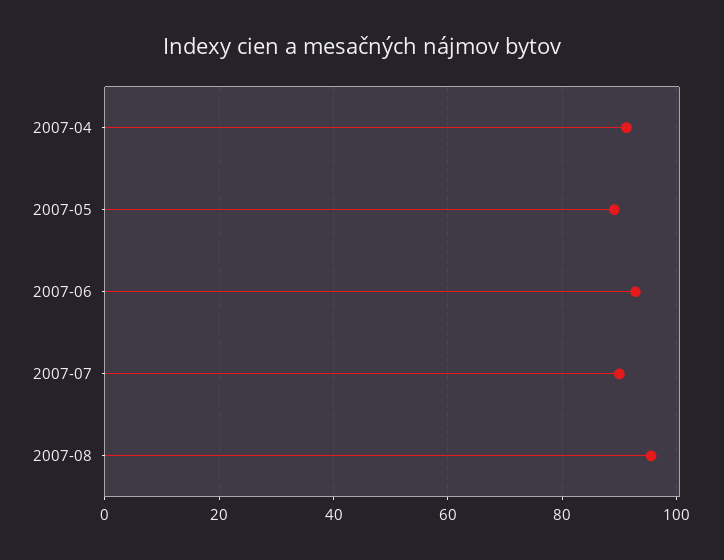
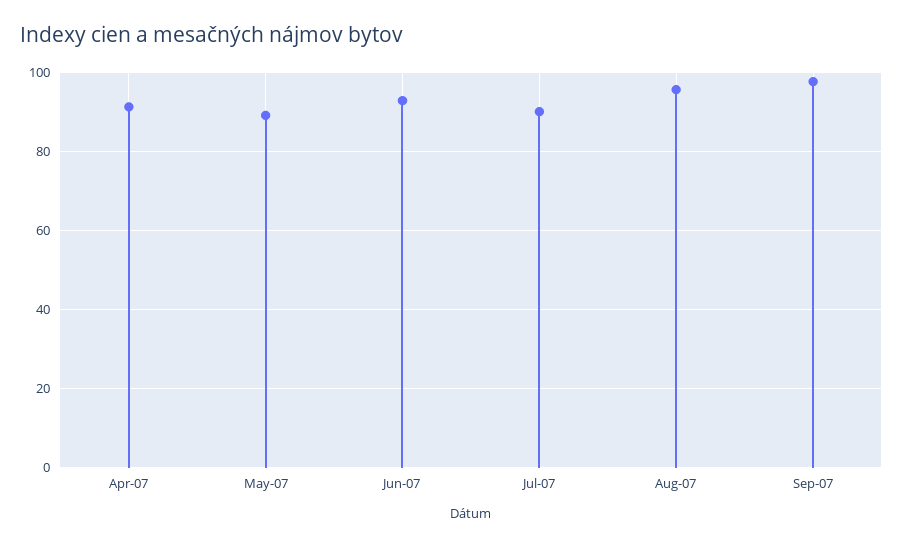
Sep-07: none -> 98

